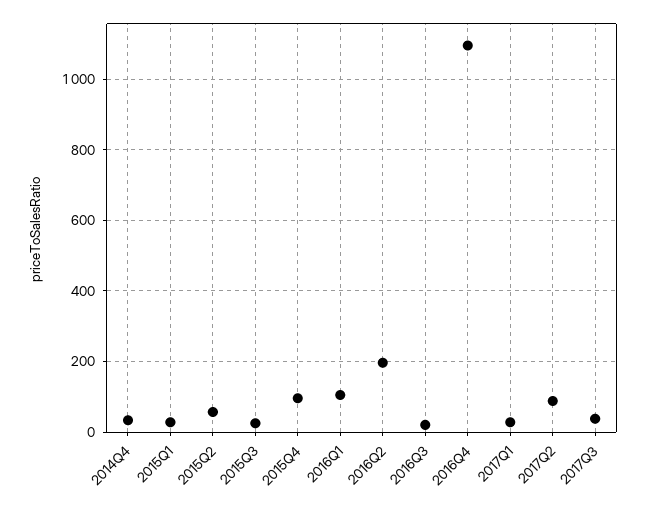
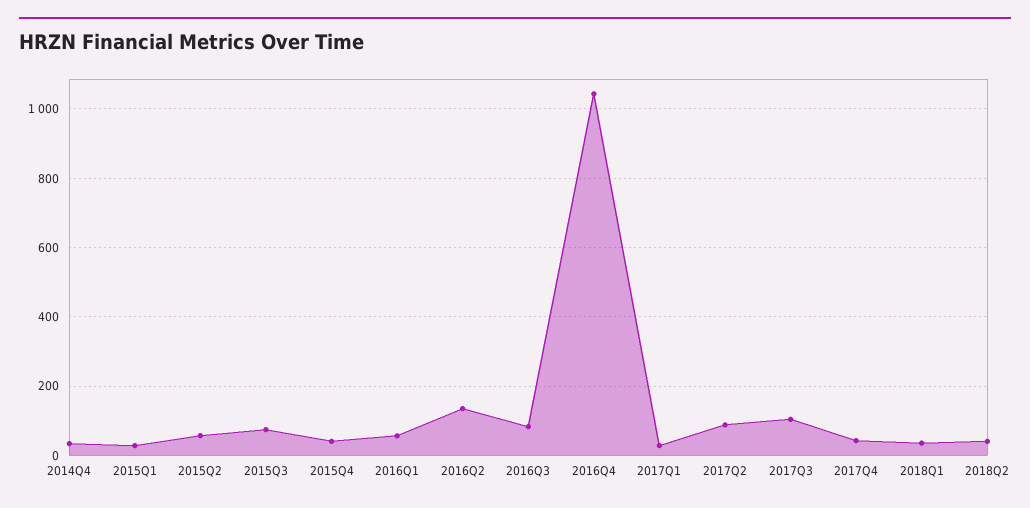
2015Q3: 20 -> 80
2015Q4: 100 -> 40
2016Q1: 100 -> 60
2016Q2: 200 -> 140
2016Q3: 20 -> 80
2016Q4: 1100 -> 1040
2017Q3: 40 -> 100
2017Q4: none -> 40
2018Q1: none -> 40
2018Q2: none -> 40

